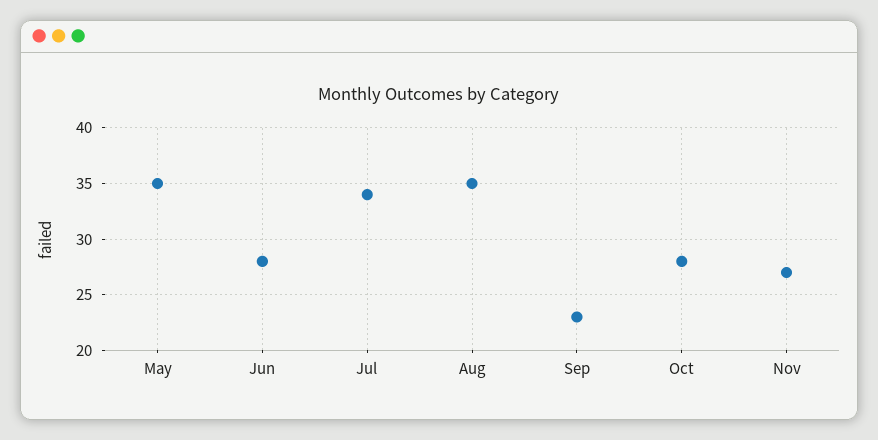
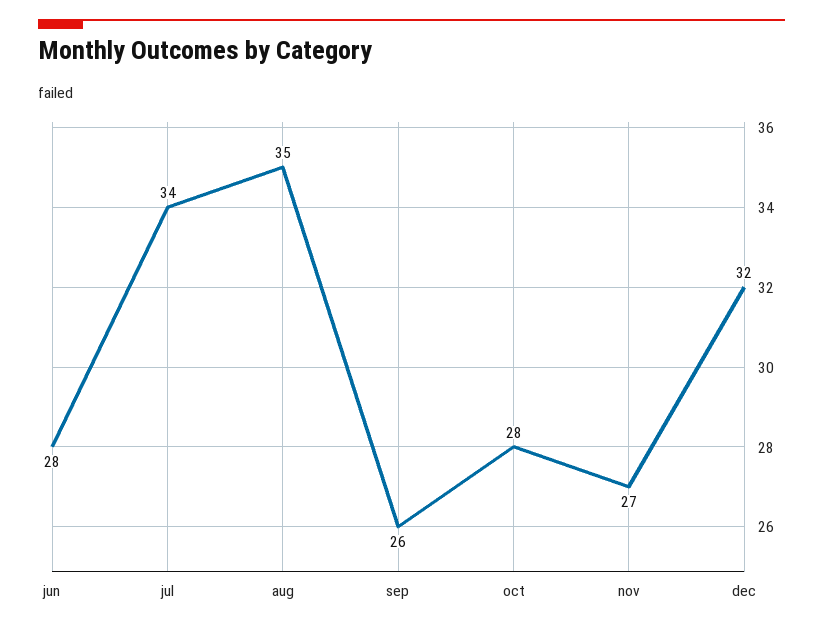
May: 35 -> none
Sep: 23 -> 26
dec: none -> 32

